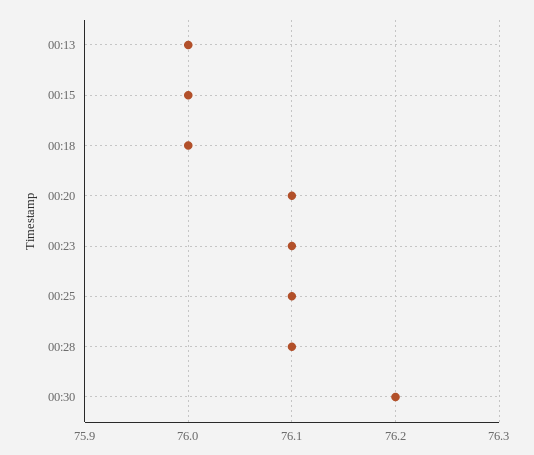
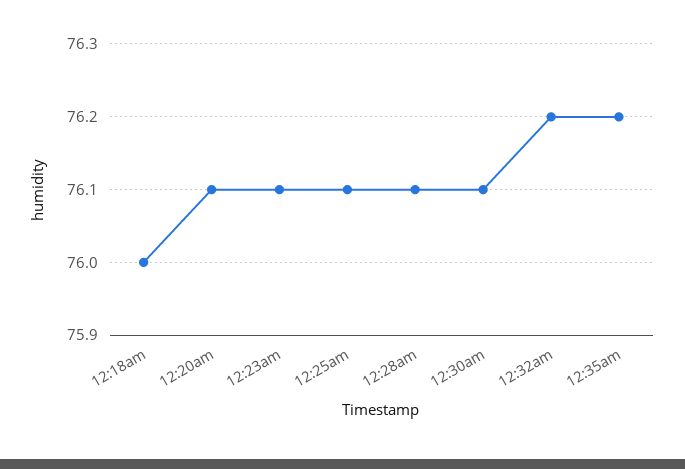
00:13: 76 -> none
00:15: 76 -> none
00:30: 76.2 -> 76.1
12:32am: none -> 76.2
12:35am: none -> 76.2

